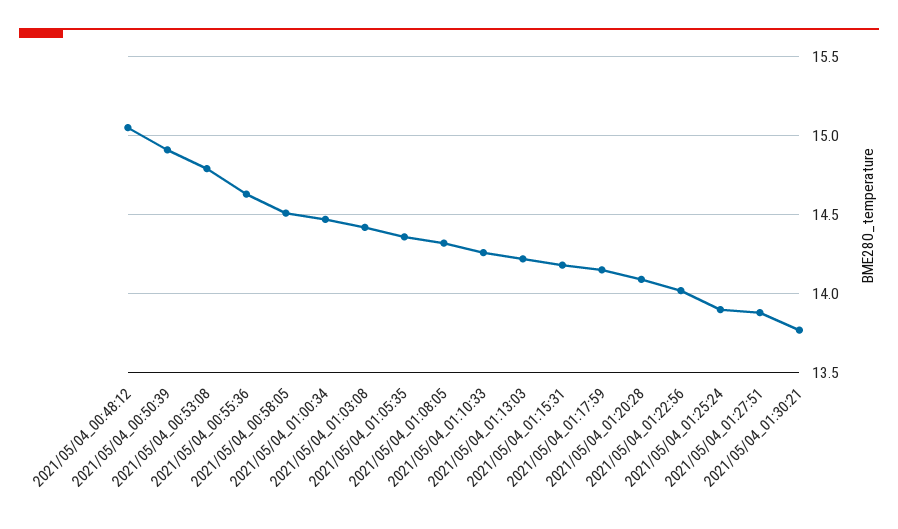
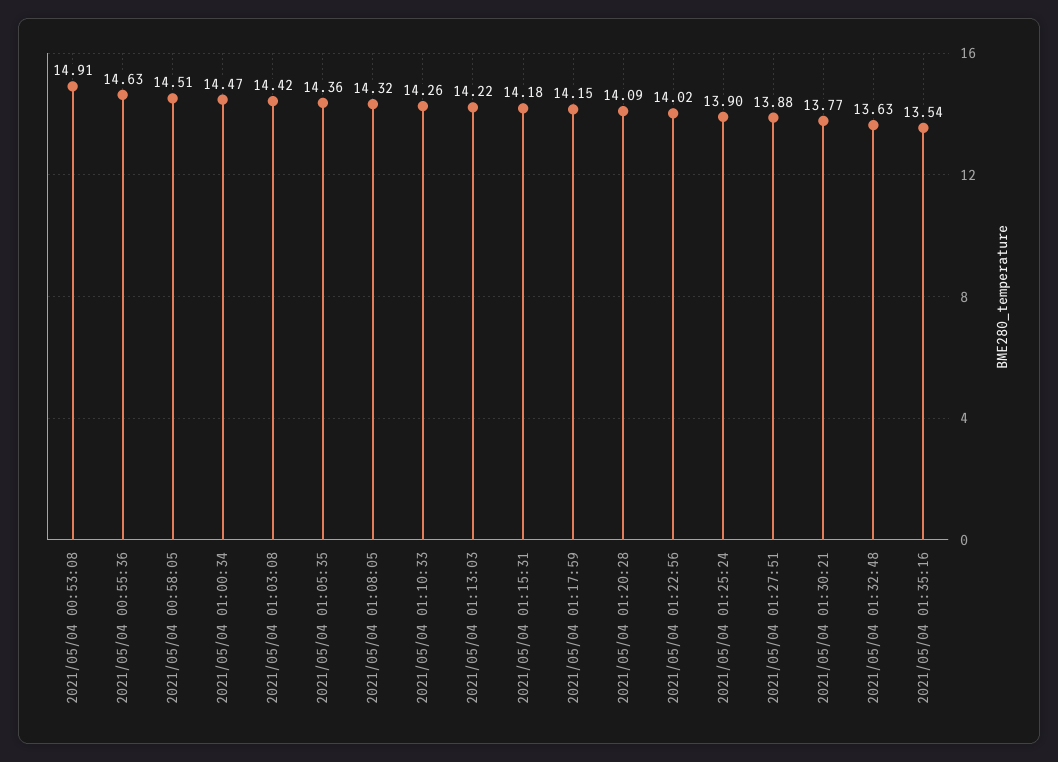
2021/05/04_00:48:12: 15.05 -> none
2021/05/04_00:50:39: 14.9 -> none
2021/05/04_00:53:08: 14.8 -> 14.91
2021/05/04 01:32:48: none -> 13.63
2021/05/04 01:35:16: none -> 13.54

